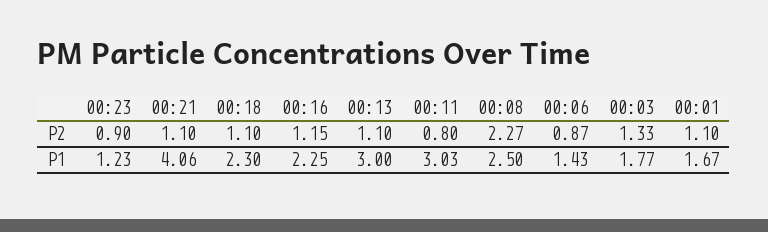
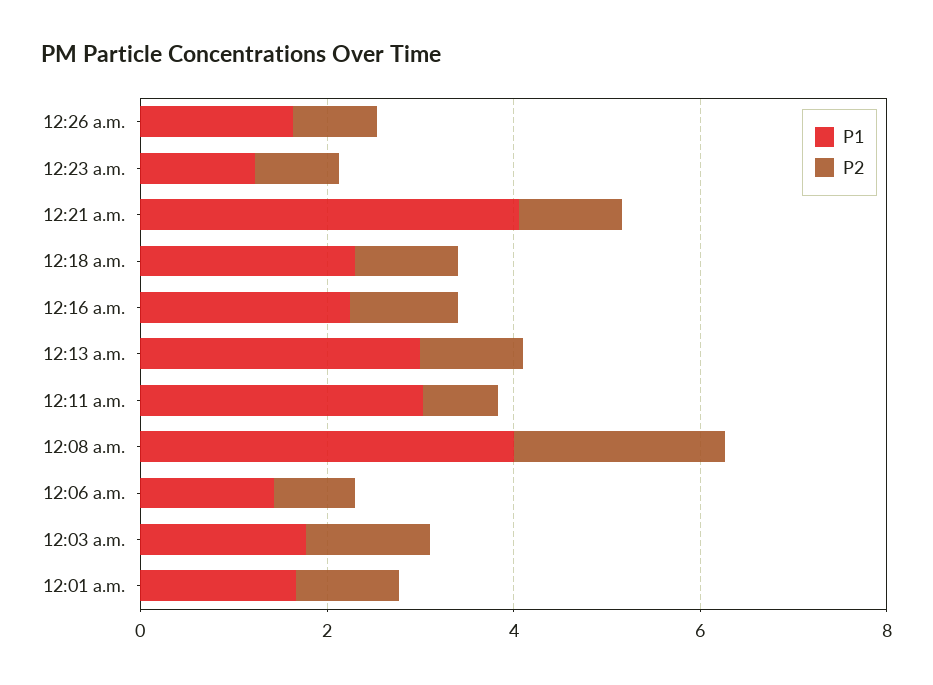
P1, 00:08: 2.5 -> 4
P1, 12:26 a.m.: none -> 1.5
P2, 12:26 a.m.: none -> 1

